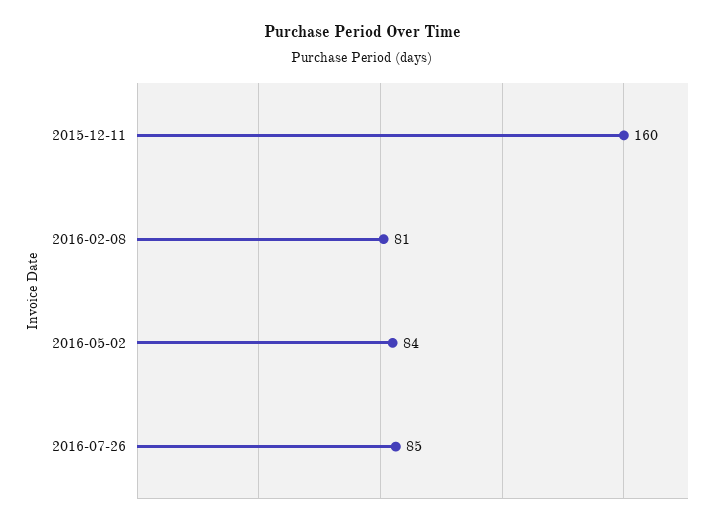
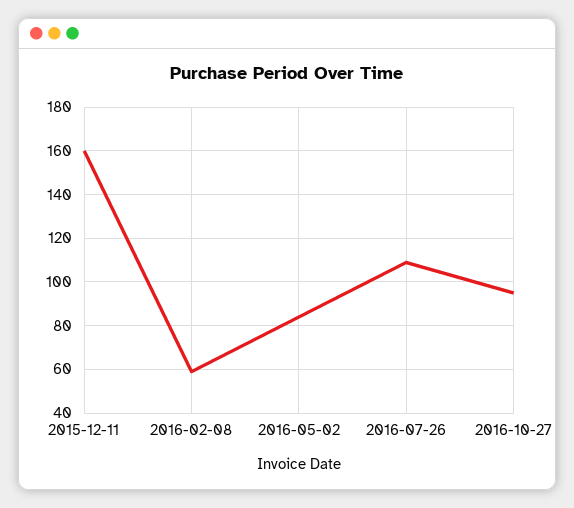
2016-02-08: 81 -> 60
2016-07-26: 85 -> 110
2016-10-27: none -> 95

